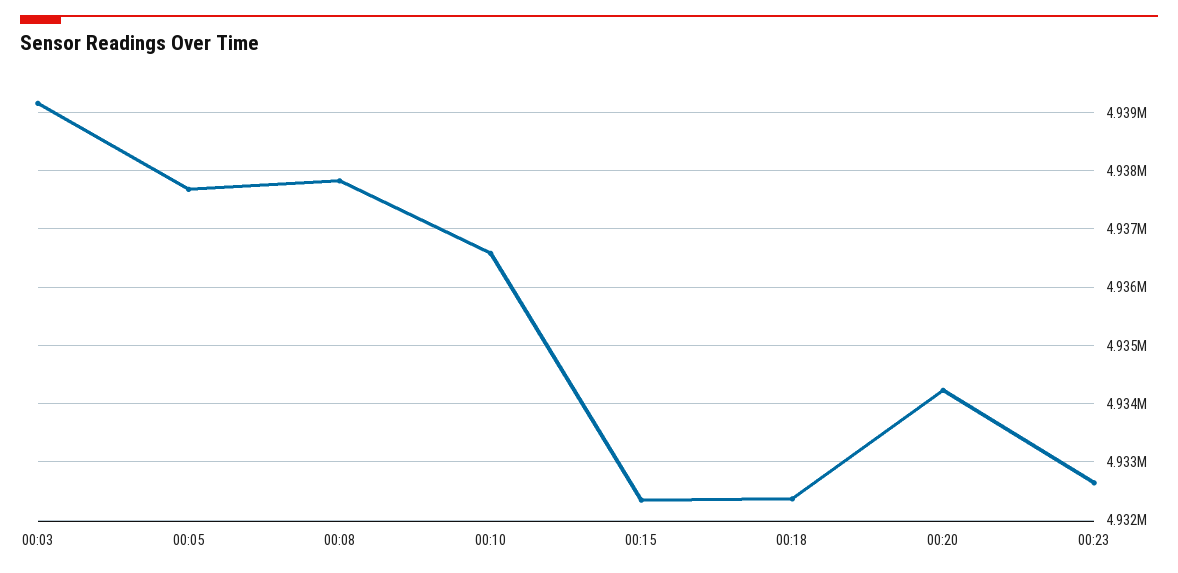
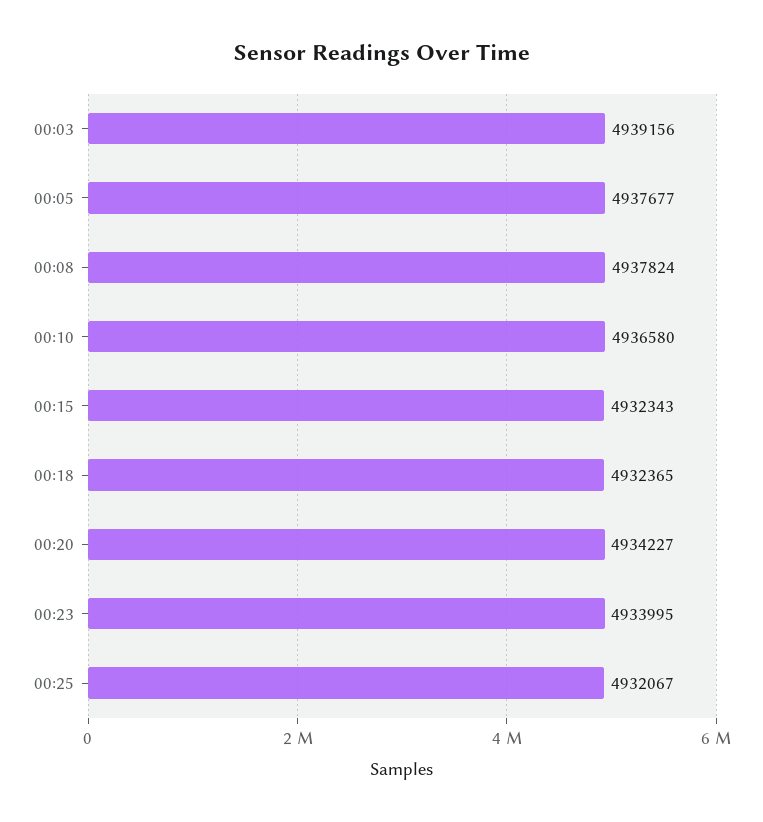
00:23: 4932600 -> 4933995
00:25: none -> 4932067

